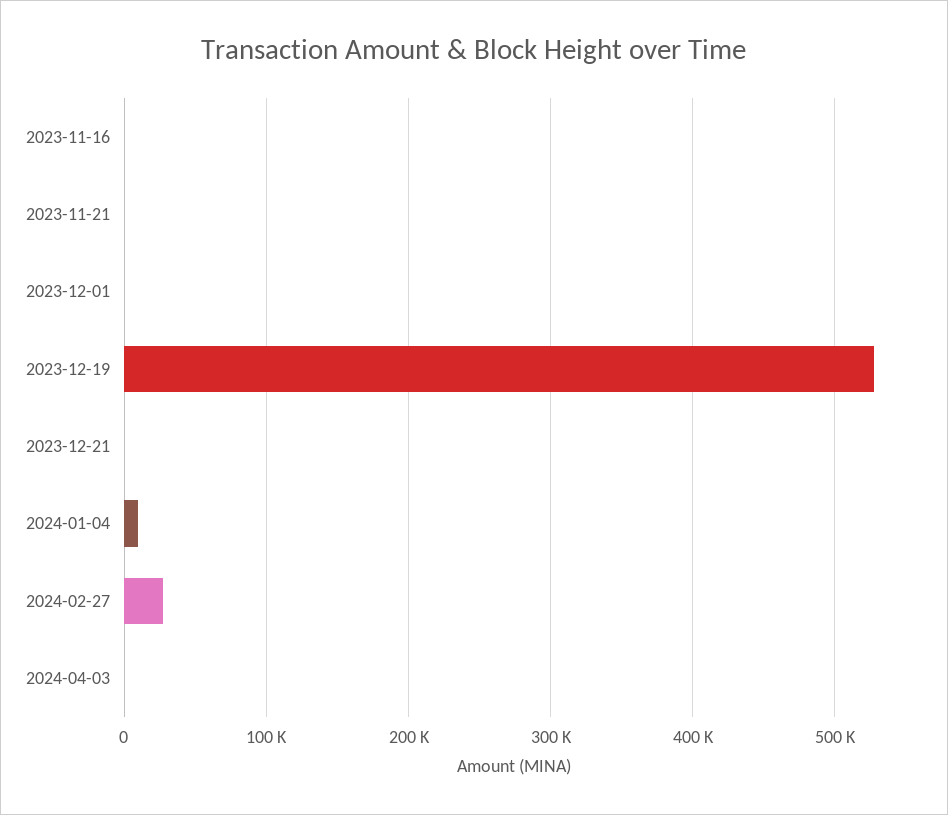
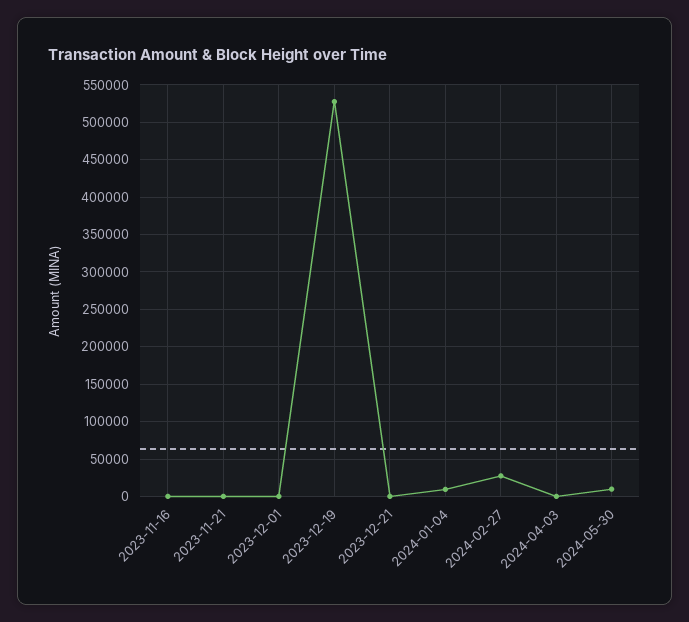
2024-05-30: none -> 10000

